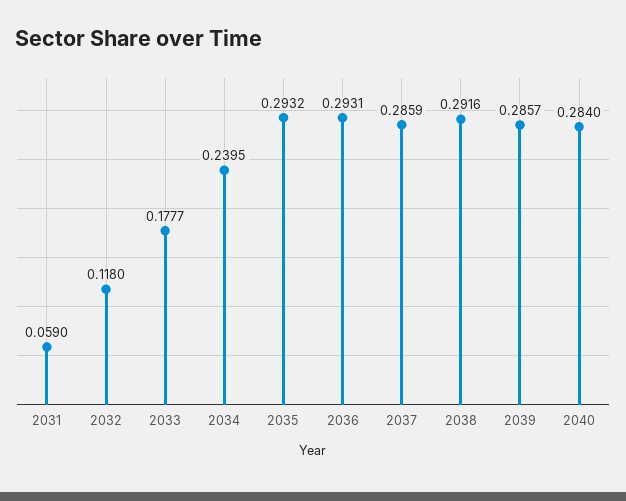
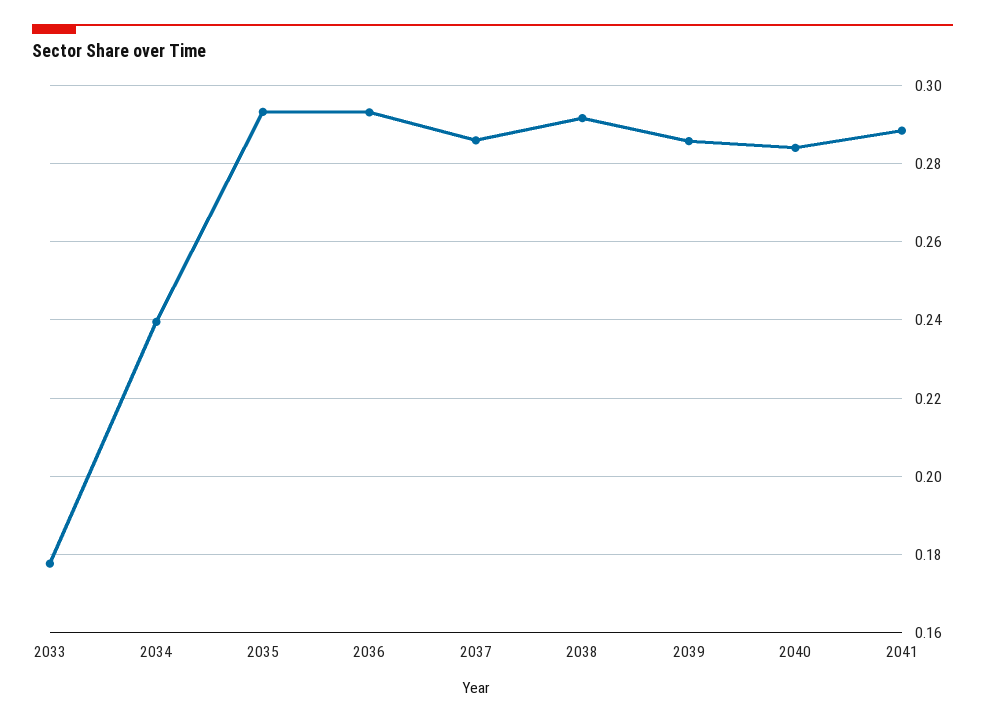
2031: 0.059 -> none
2032: 0.118 -> none
2041: none -> 0.288

